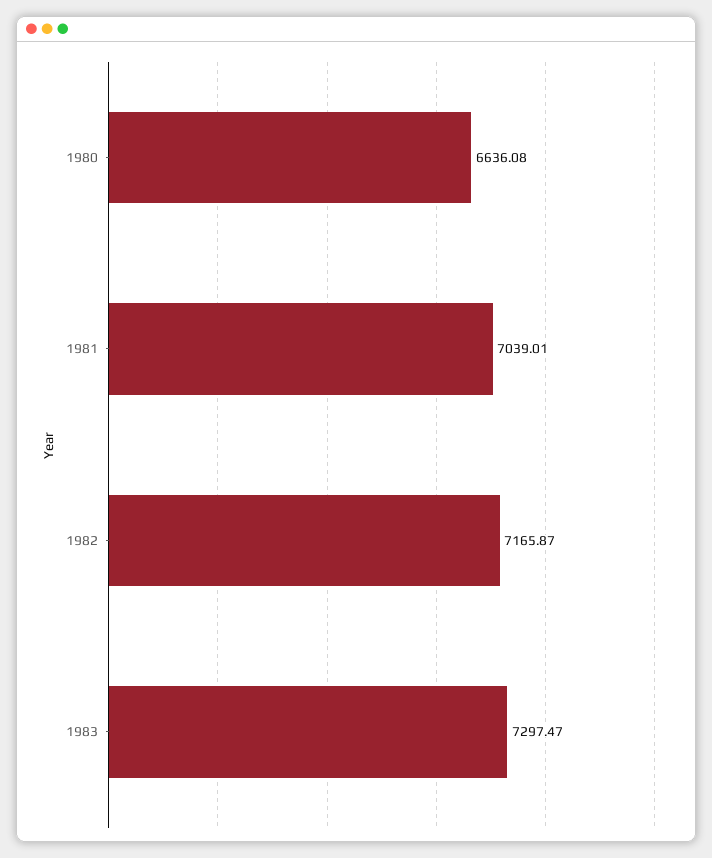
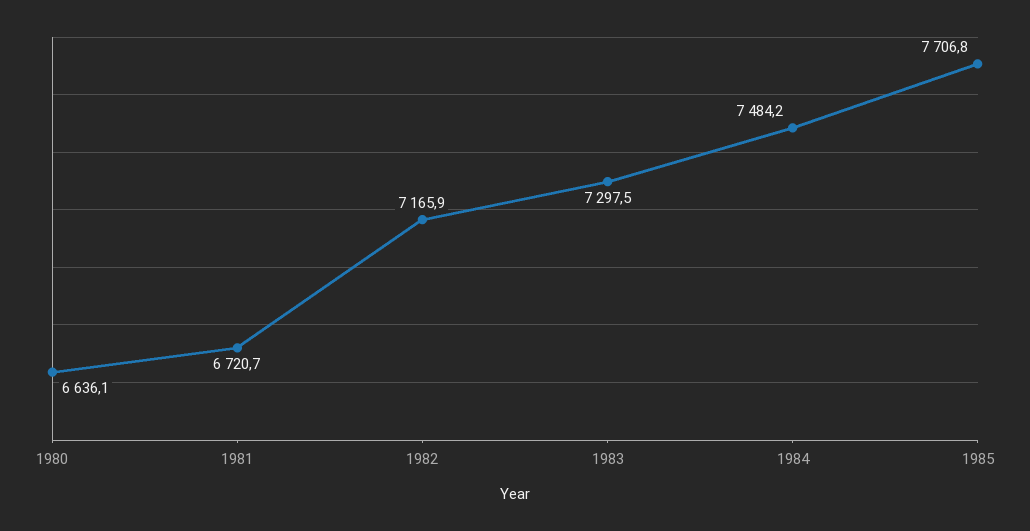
1981: 7039.01 -> 6720.7
1984: none -> 7484.2
1985: none -> 7706.8

